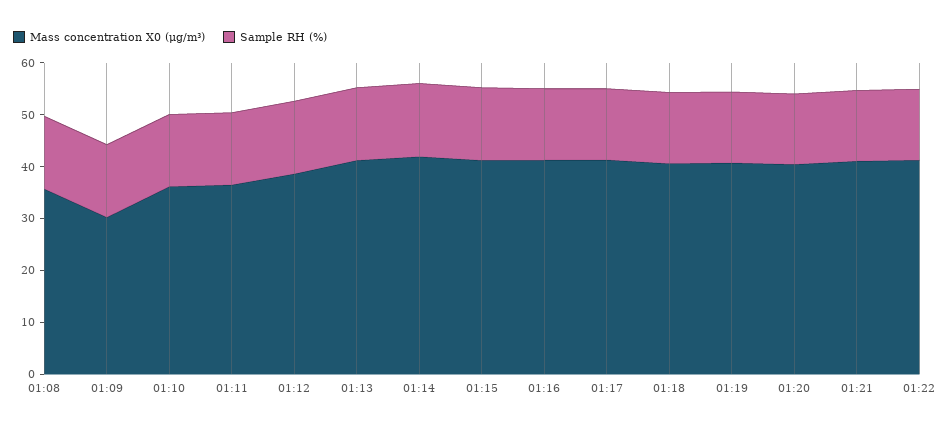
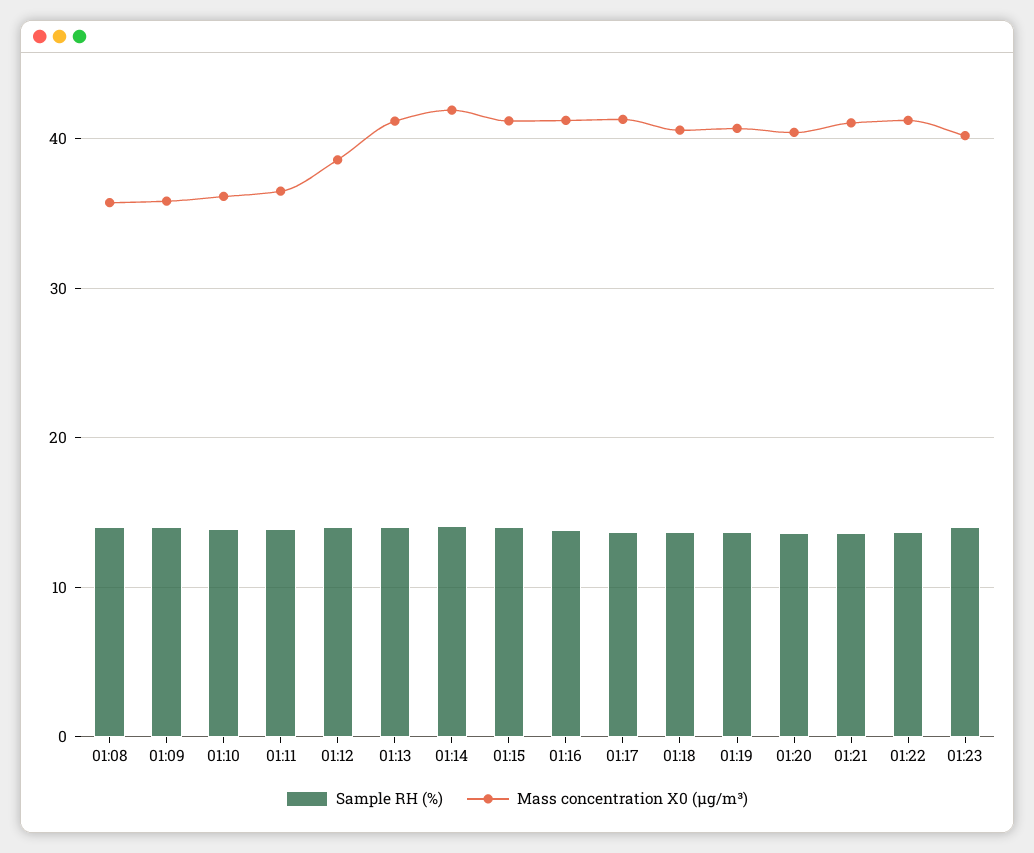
Mass concentration X0 (μg/m³), 01:09: 30 -> 36
Sample RH (%), 01:23: none -> 14
Mass concentration X0 (μg/m³), 01:23: none -> 40

